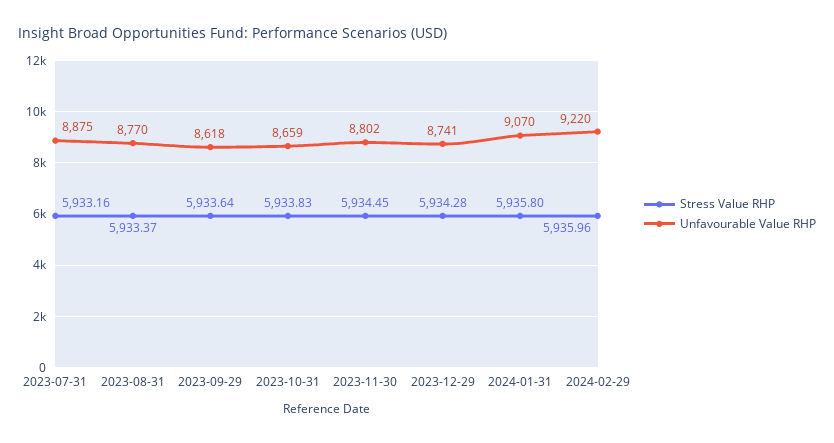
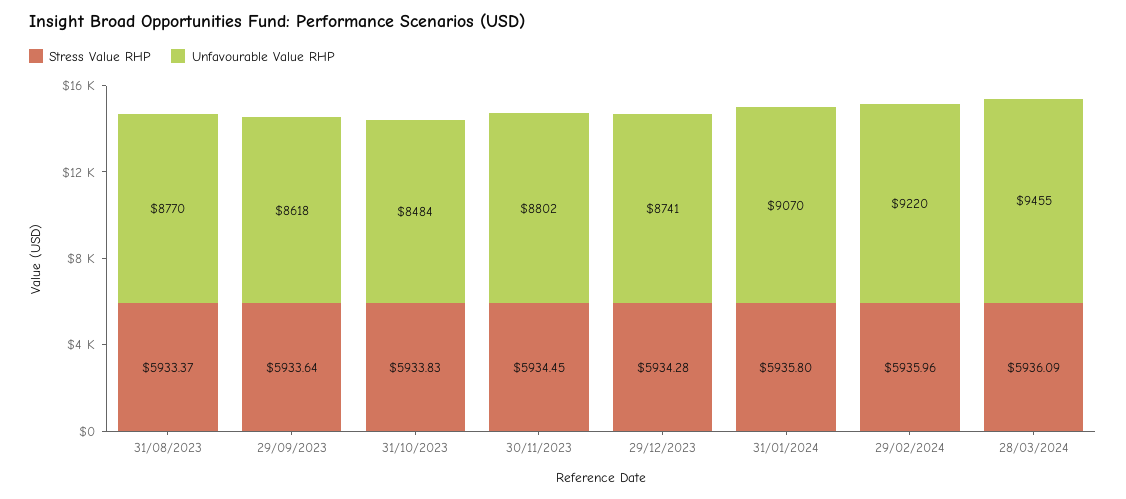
Stress Value RHP, 2023-07-31: 5933.16 -> none
Unfavourable Value RHP, 2023-07-31: 8875 -> none
Unfavourable Value RHP, 2023-10-31: 8659 -> 8484
Stress Value RHP, 28/03/2024: none -> 5936.09
Unfavourable Value RHP, 28/03/2024: none -> 9455

